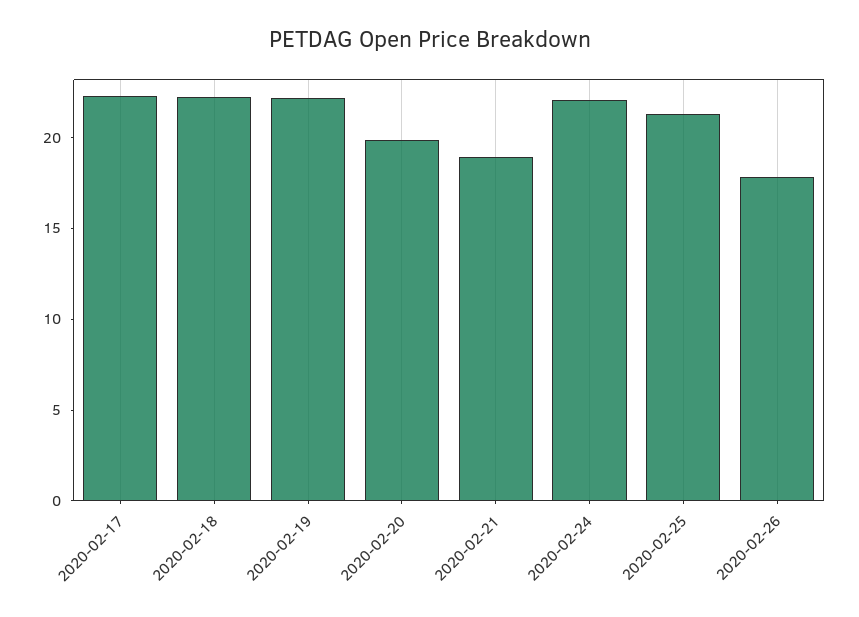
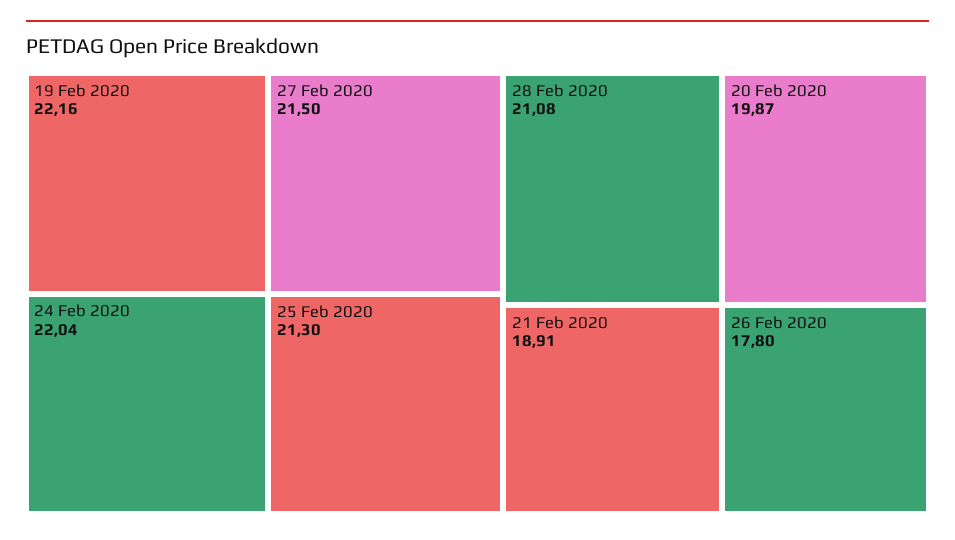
2020-02-17: 22 -> none
2020-02-18: 22 -> none
27 Feb 2020: none -> 21.5
28 Feb 2020: none -> 21.08

